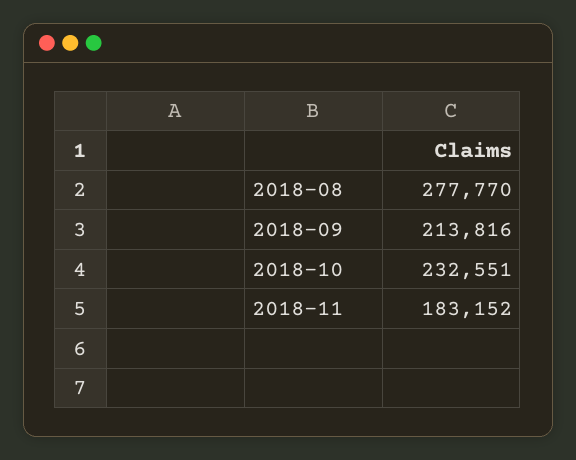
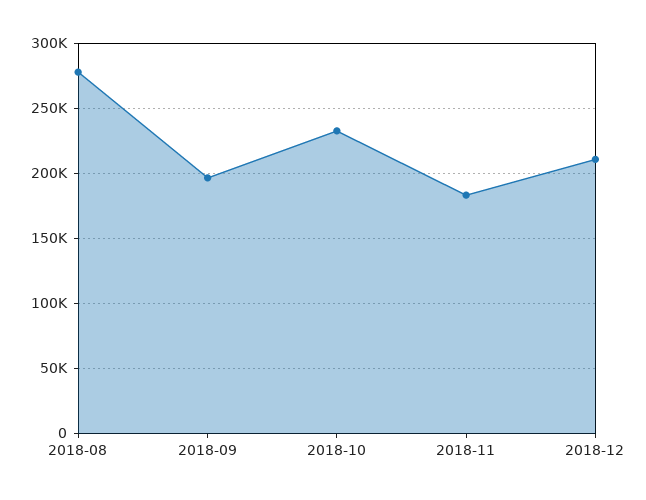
2018-09: 213816 -> 195000
2018-12: none -> 210000

